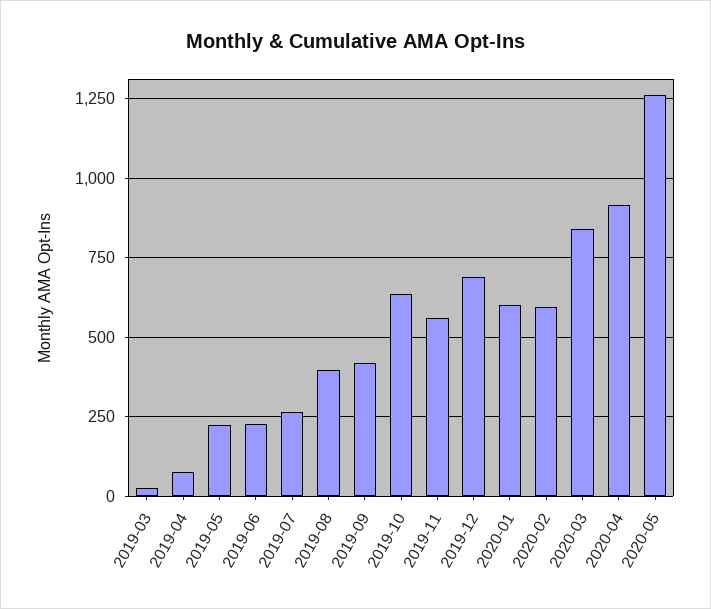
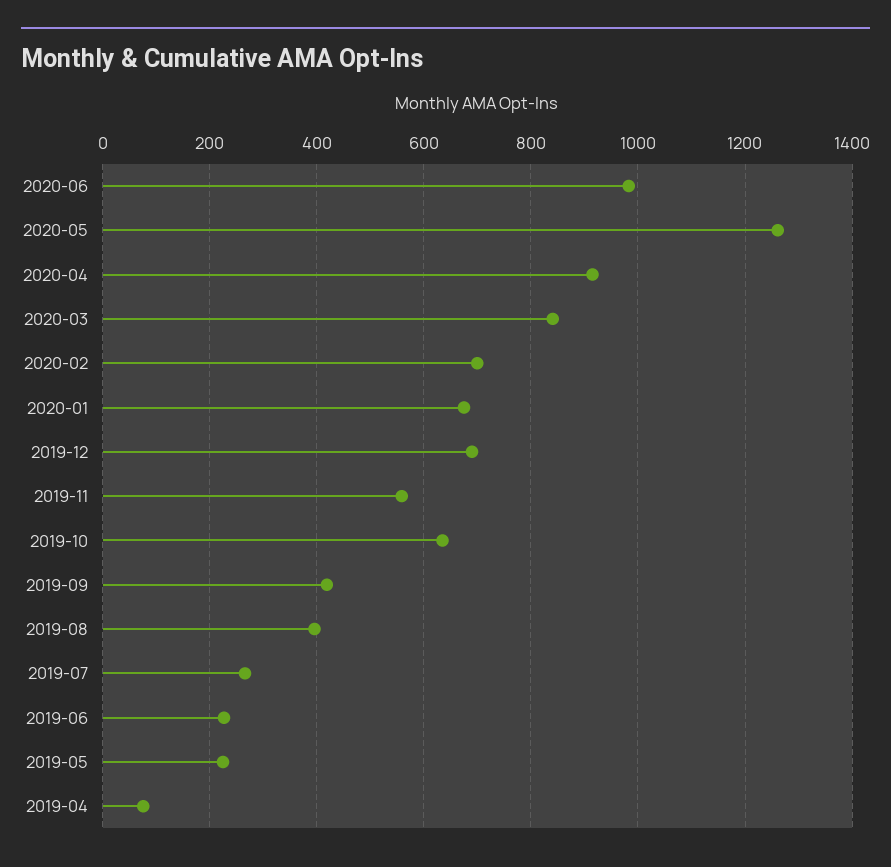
2019-03: 25 -> none
2020-01: 600 -> 680
2020-02: 600 -> 700
2020-06: none -> 980

